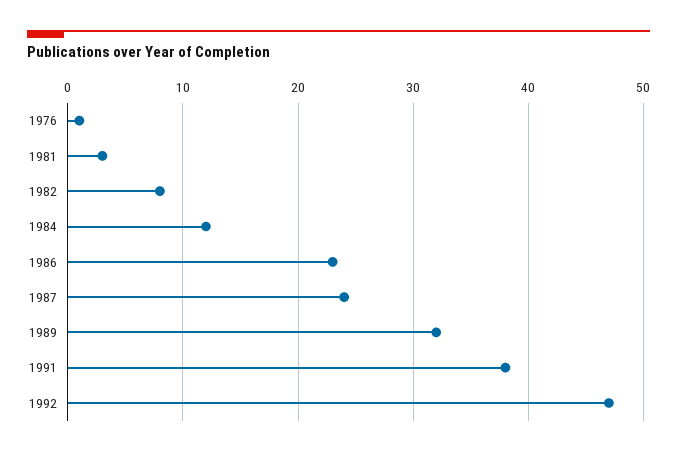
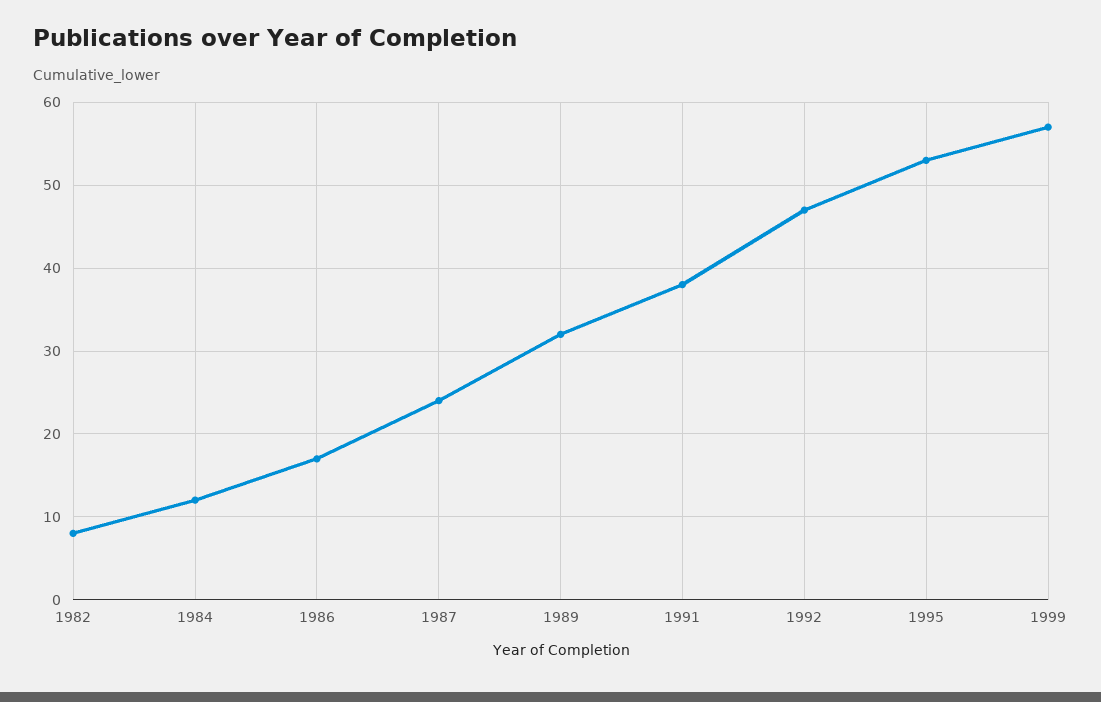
1976: 1 -> none
1981: 3 -> none
1986: 23 -> 17
1995: none -> 53
1999: none -> 57

